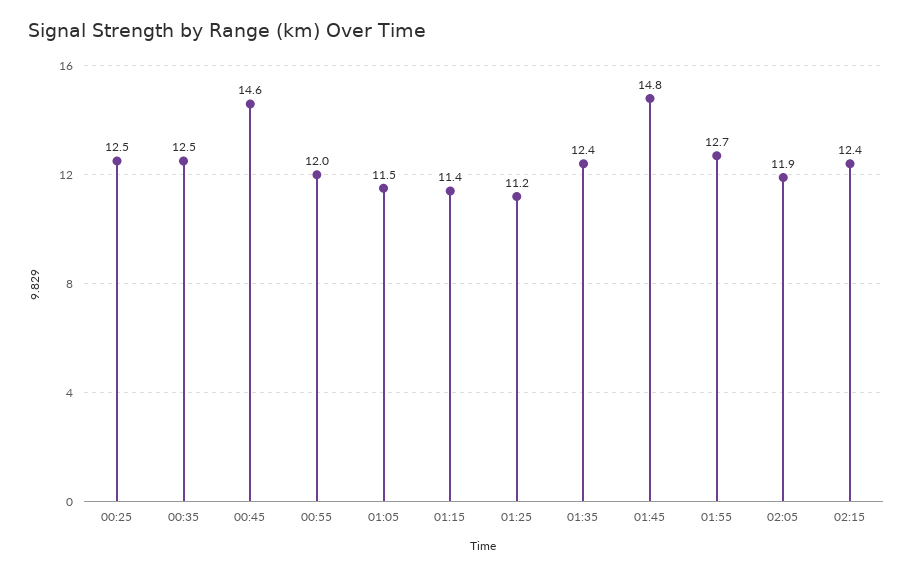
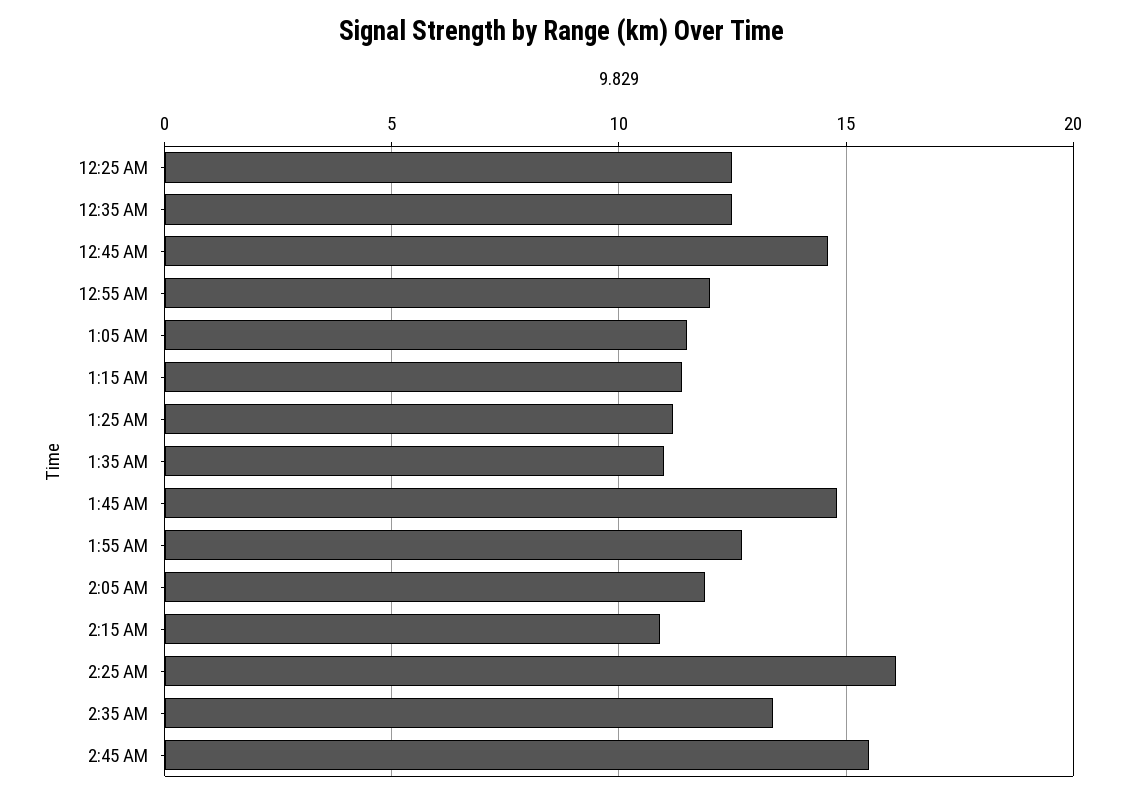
01:35: 12.4 -> 11
02:15: 12.4 -> 11
2:25 AM: none -> 16
2:35 AM: none -> 13.5
2:45 AM: none -> 15.5

